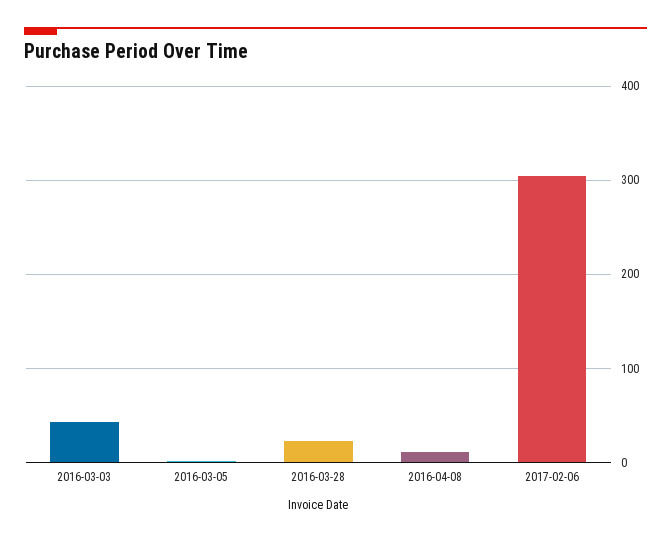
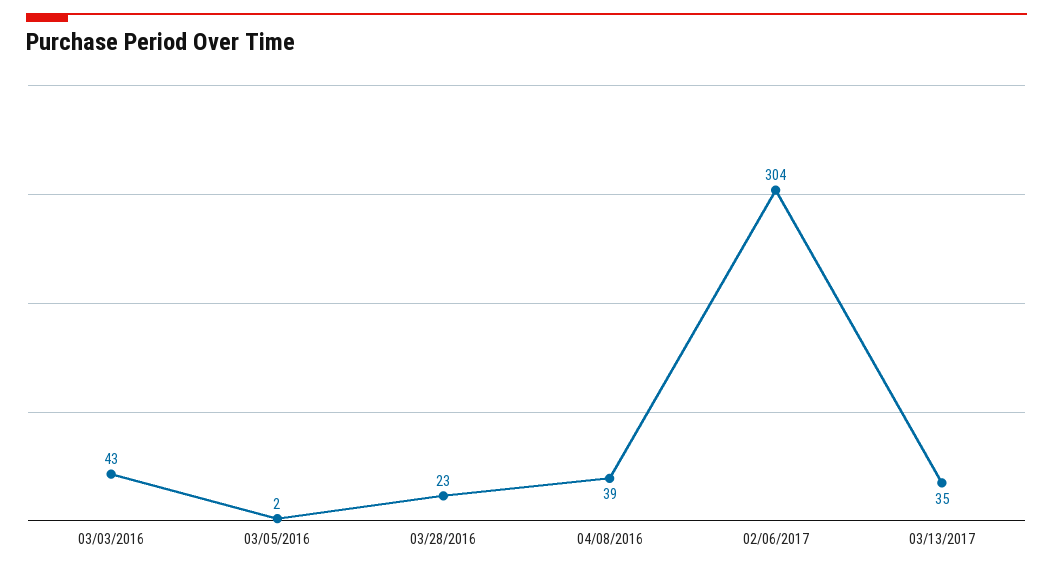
2016-04-08: 10 -> 39
03/13/2017: none -> 35

